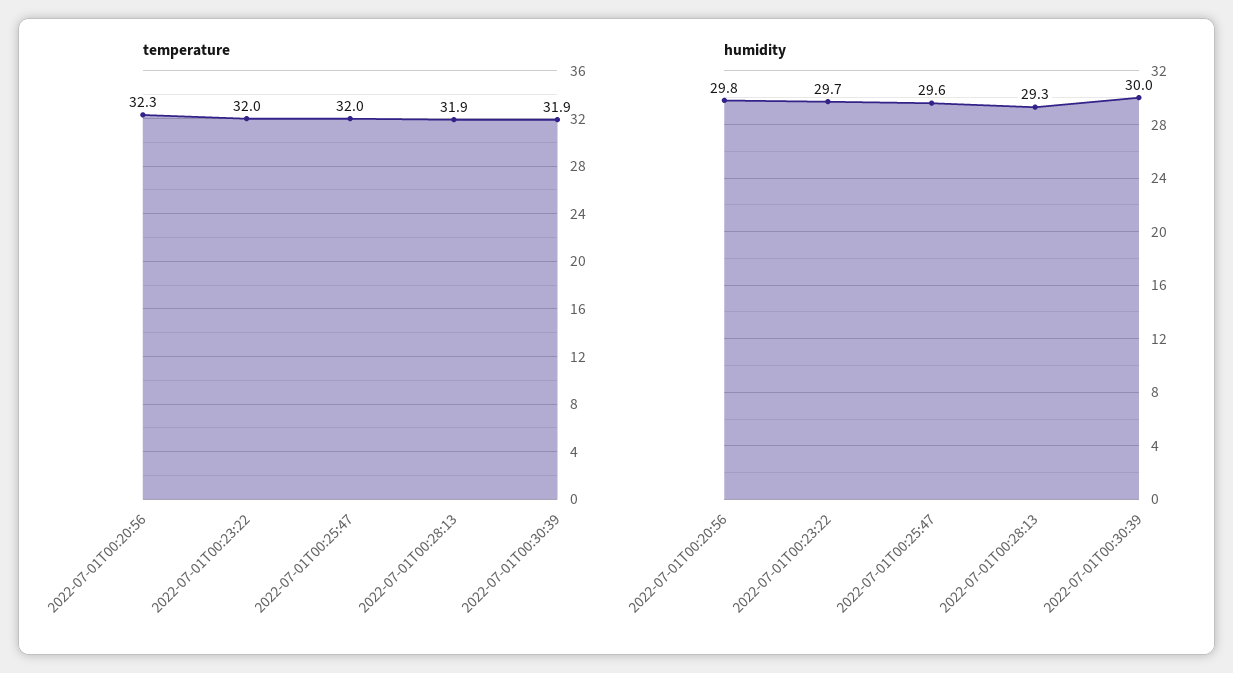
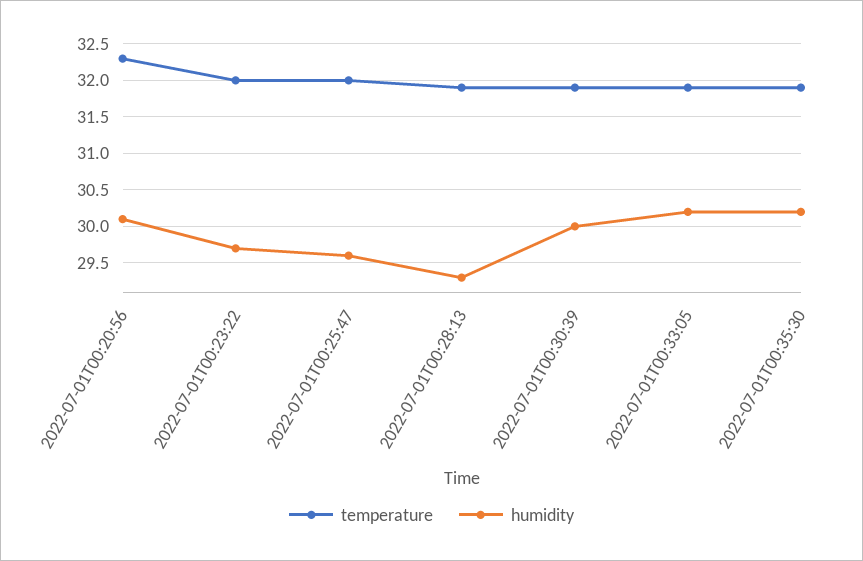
humidity, 2022-07-01T00:20:56: 29.8 -> 30.1
temperature, 2022-07-01T00:33:05: none -> 31.9
humidity, 2022-07-01T00:33:05: none -> 30.2
temperature, 2022-07-01T00:35:30: none -> 31.9
humidity, 2022-07-01T00:35:30: none -> 30.2

